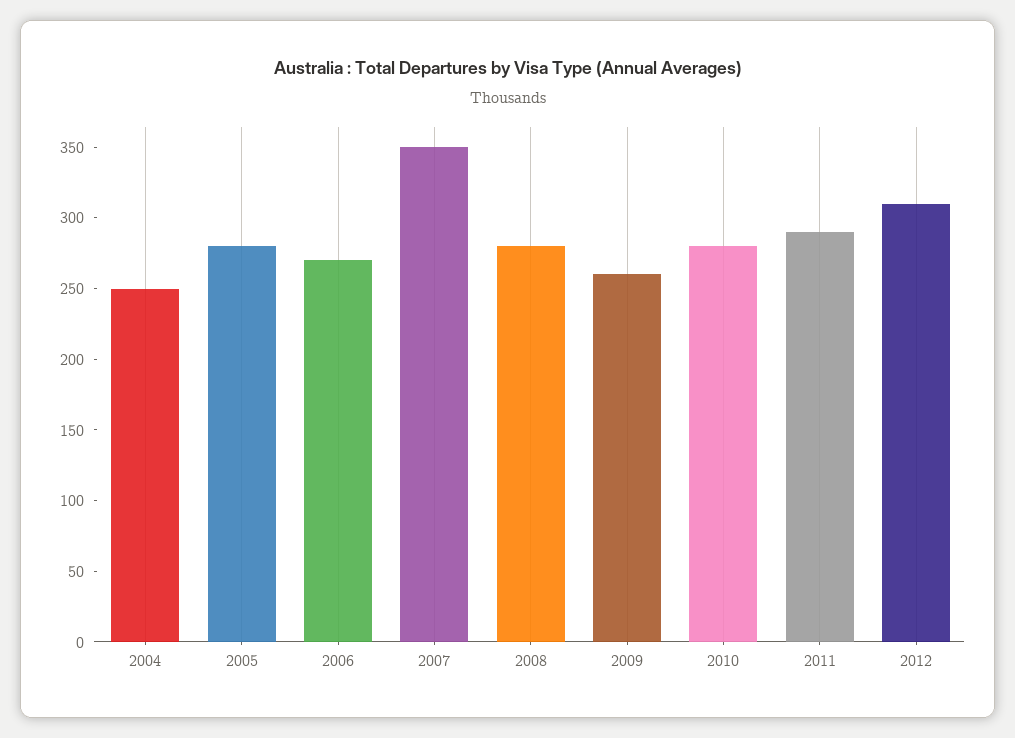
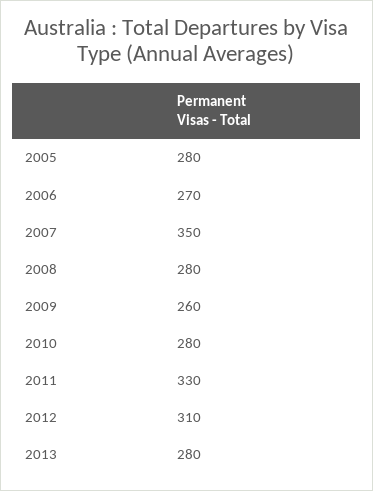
2004: 250 -> none
2011: 290 -> 330
2013: none -> 280

